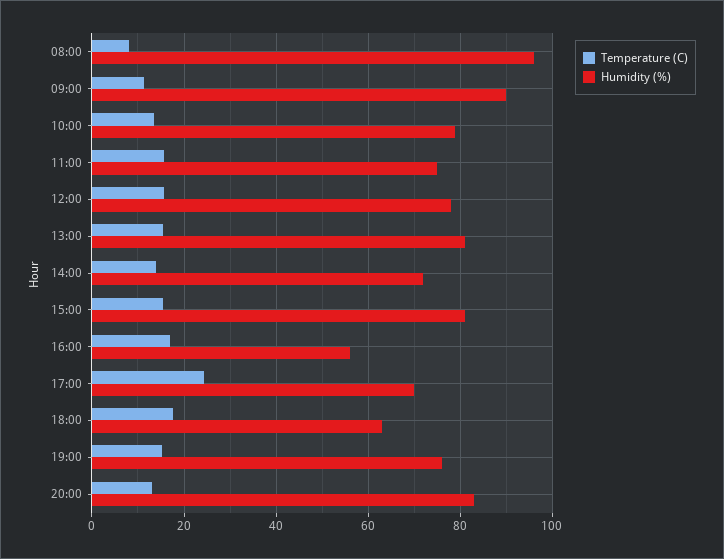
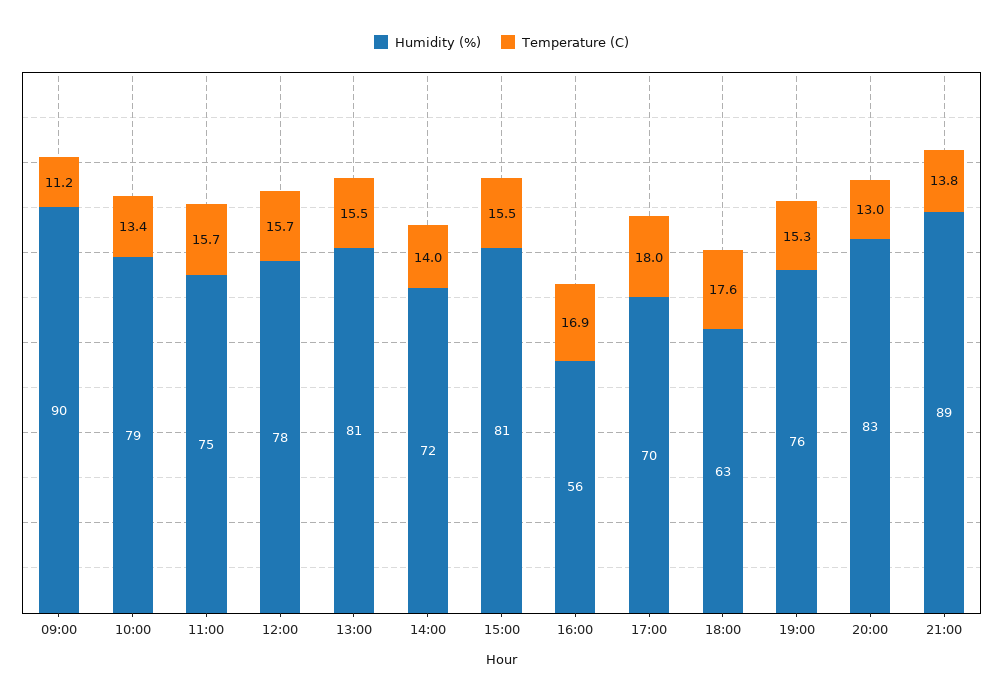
Temperature (C), 08:00: 8 -> none
Humidity (%), 08:00: 96 -> none
Temperature (C), 17:00: 24 -> 18
Humidity (%), 21:00: none -> 89
Temperature (C), 21:00: none -> 13.8

